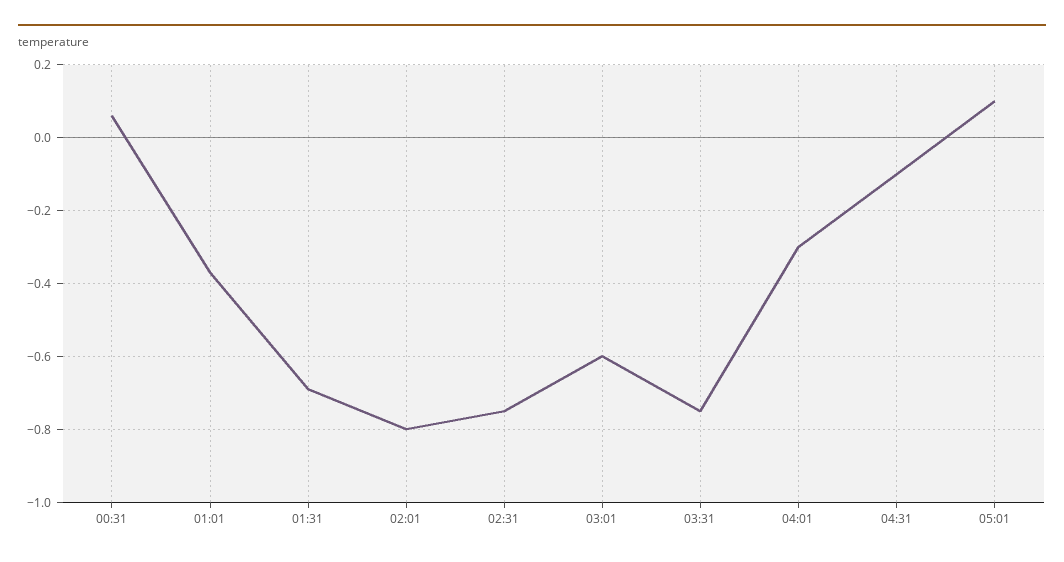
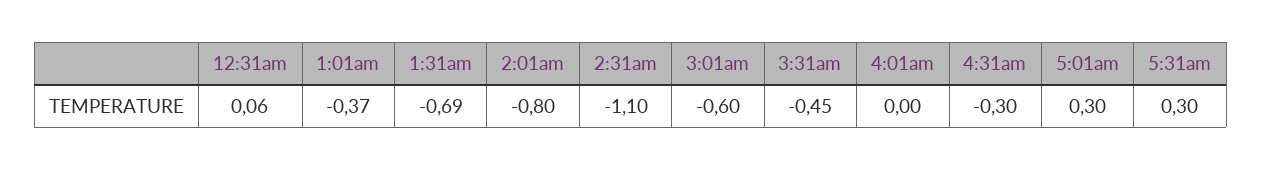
02:31: -0.75 -> -1.1
03:31: -0.75 -> -0.45
04:01: -0.3 -> 0
04:31: -0.1 -> -0.3
05:01: 0.1 -> 0.3
5:31am: none -> 0.3

